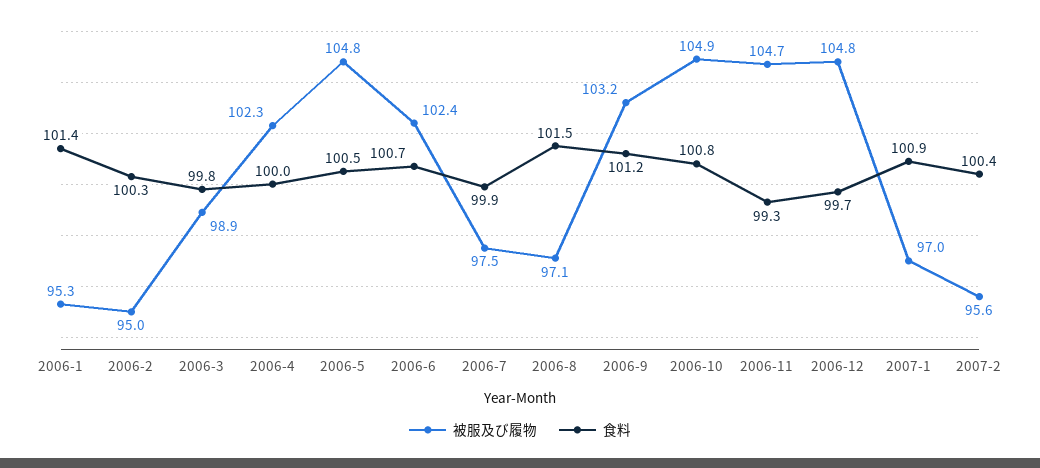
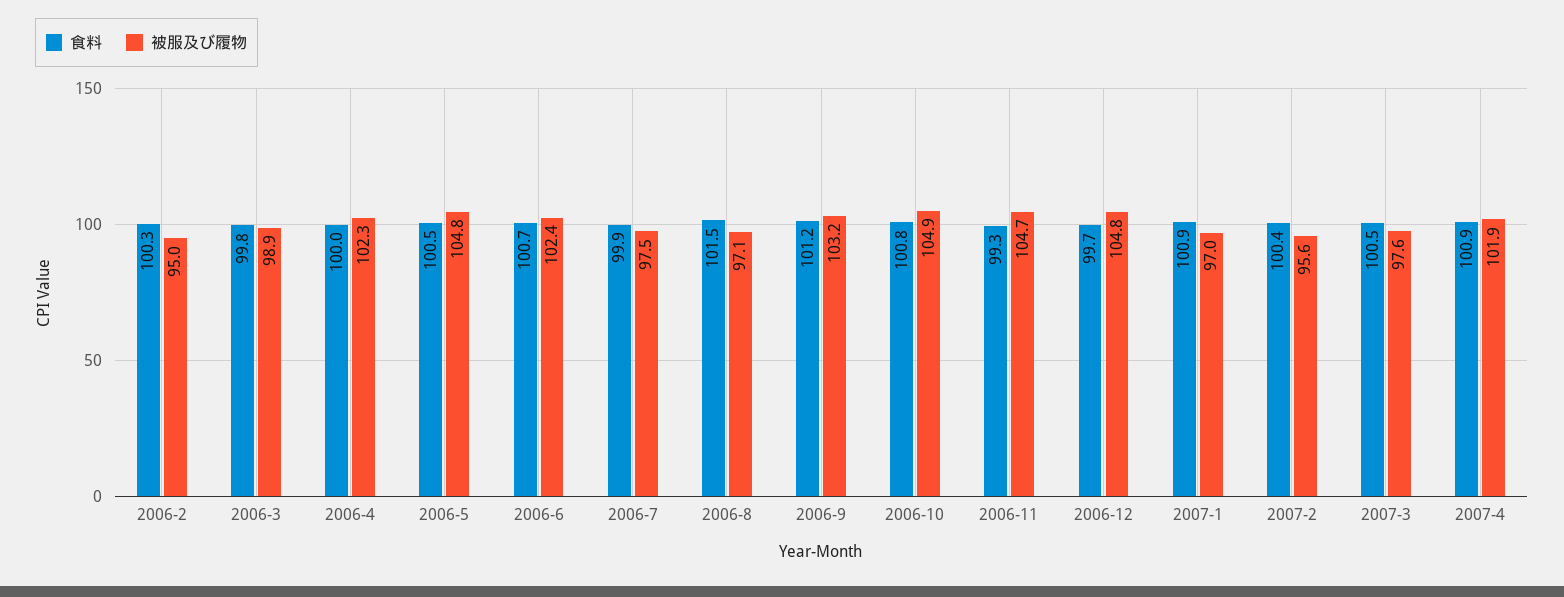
被服及び履物, 2006-1: 95.3 -> none
食料, 2006-1: 101.4 -> none
食料, 2007-3: none -> 100.5
被服及び履物, 2007-3: none -> 97.6
食料, 2007-4: none -> 100.9
被服及び履物, 2007-4: none -> 101.9

